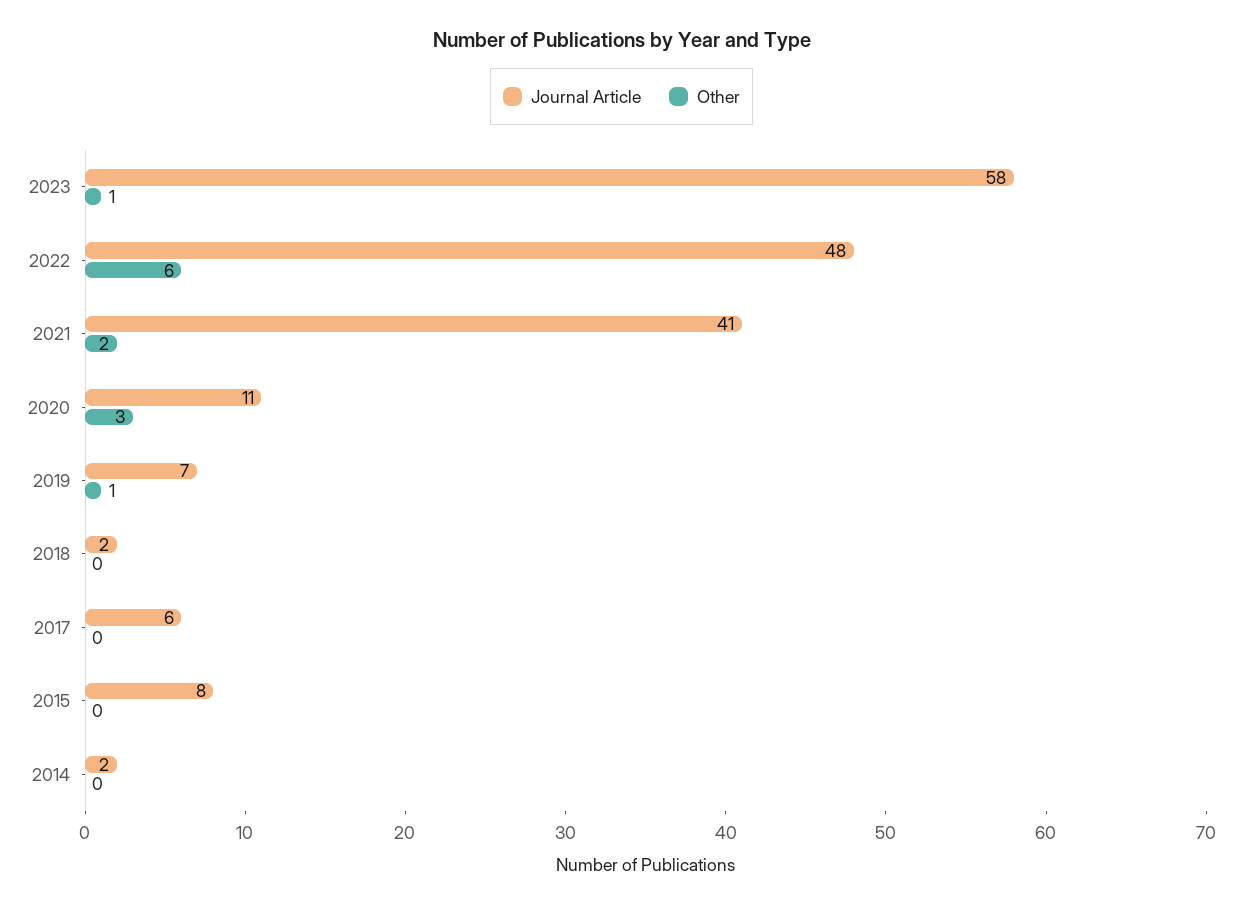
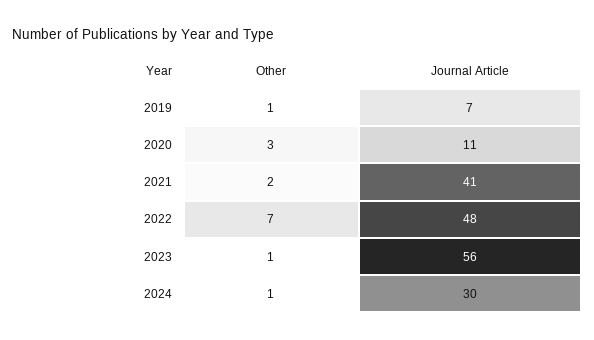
Journal Article, 2023: 58 -> 56
Other, 2022: 6 -> 7
Journal Article, 2018: 2 -> none
Other, 2018: 0 -> none
Journal Article, 2017: 6 -> none
Other, 2017: 0 -> none
Journal Article, 2015: 8 -> none
Other, 2015: 0 -> none
Journal Article, 2014: 2 -> none
Other, 2014: 0 -> none
Other, 2024: none -> 1
Journal Article, 2024: none -> 30

